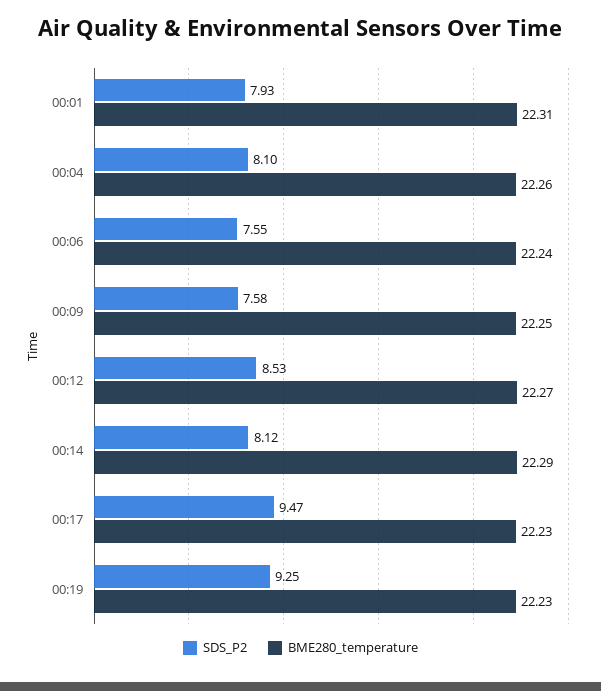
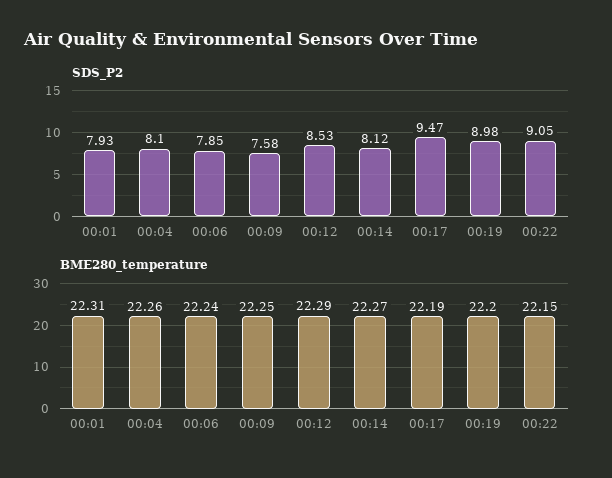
SDS_P2, 00:06: 7.55 -> 7.85
BME280_temperature, 00:12: 22.27 -> 22.29
BME280_temperature, 00:14: 22.29 -> 22.27
BME280_temperature, 00:17: 22.23 -> 22.19
SDS_P2, 00:19: 9.25 -> 8.98
BME280_temperature, 00:19: 22.23 -> 22.2
SDS_P2, 00:22: none -> 9.05
BME280_temperature, 00:22: none -> 22.15

